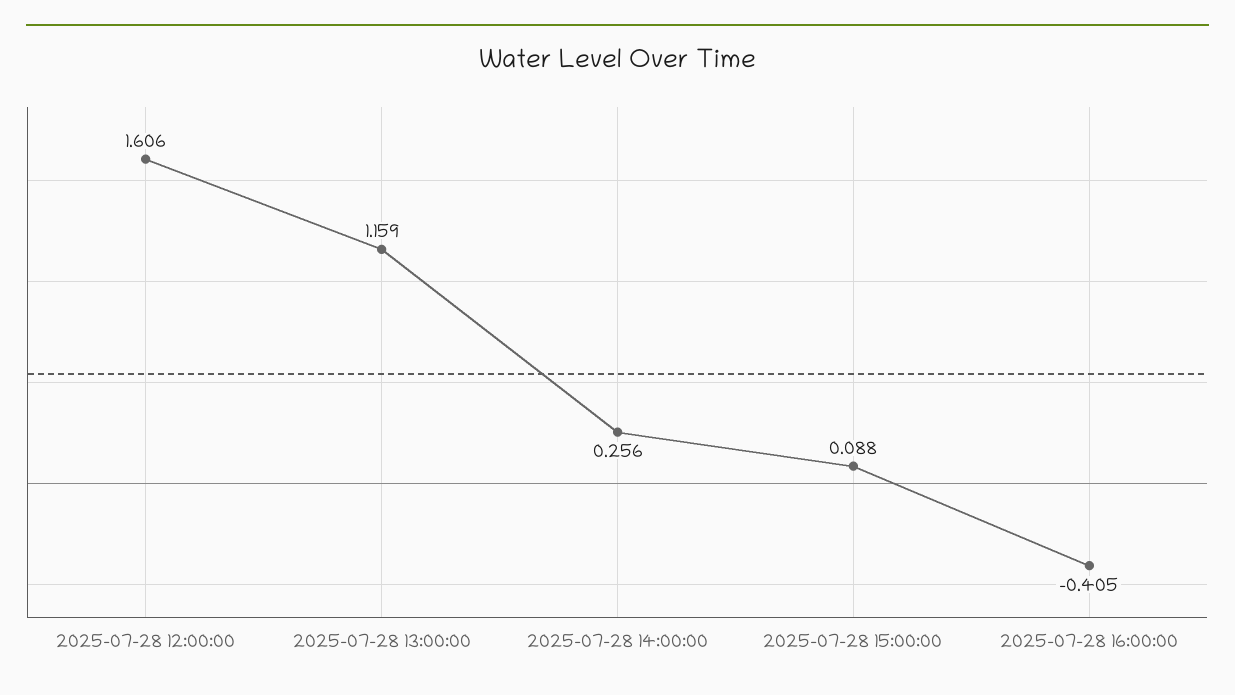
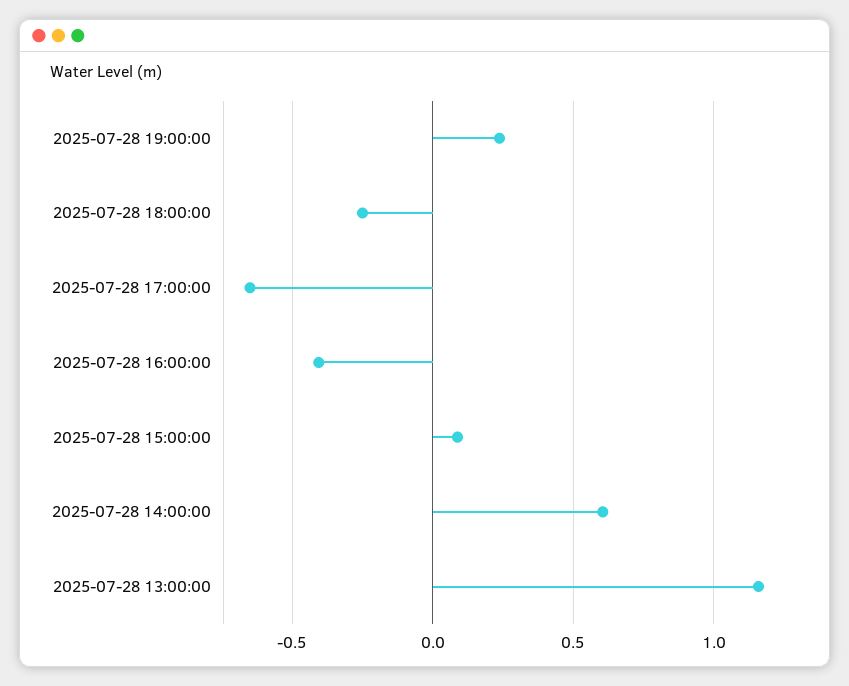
2025-07-28 12:00:00: 1.606 -> none
2025-07-28 14:00:00: 0.256 -> 0.6
2025-07-28 19:00:00: none -> 0.25
2025-07-28 18:00:00: none -> -0.25
2025-07-28 17:00:00: none -> -0.65

